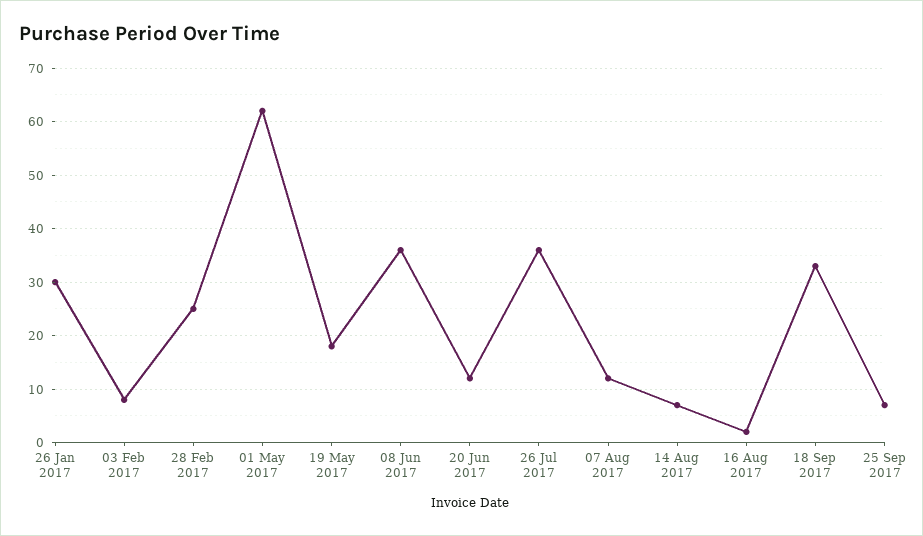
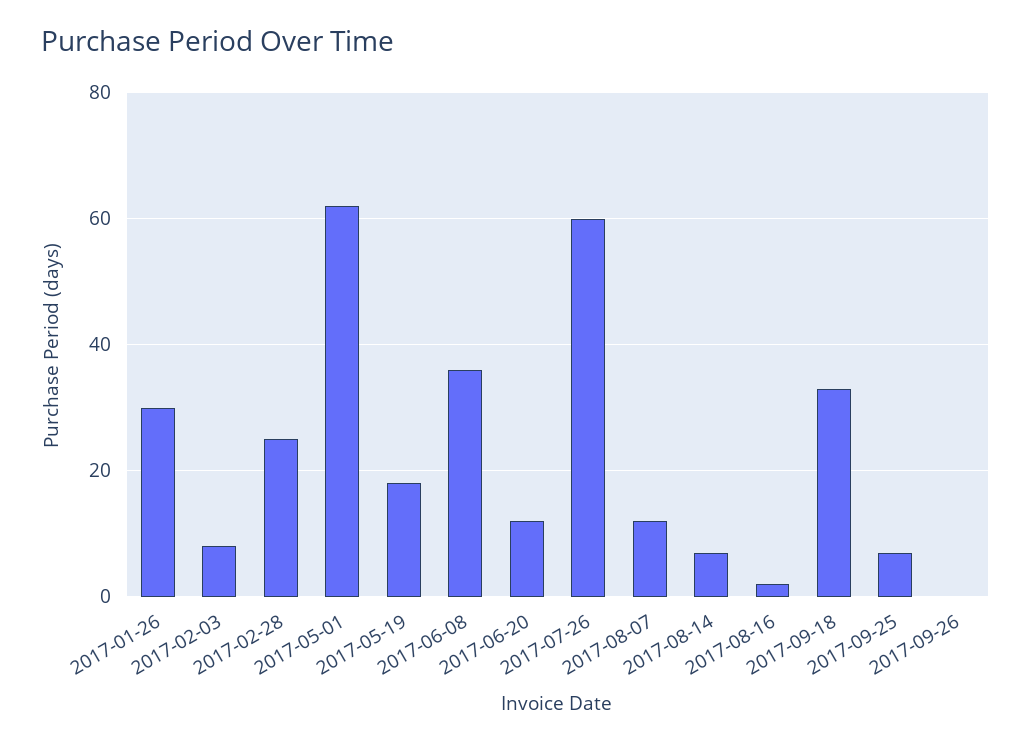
26 Jul 2017: 35 -> 60
2017-09-26: none -> 0

